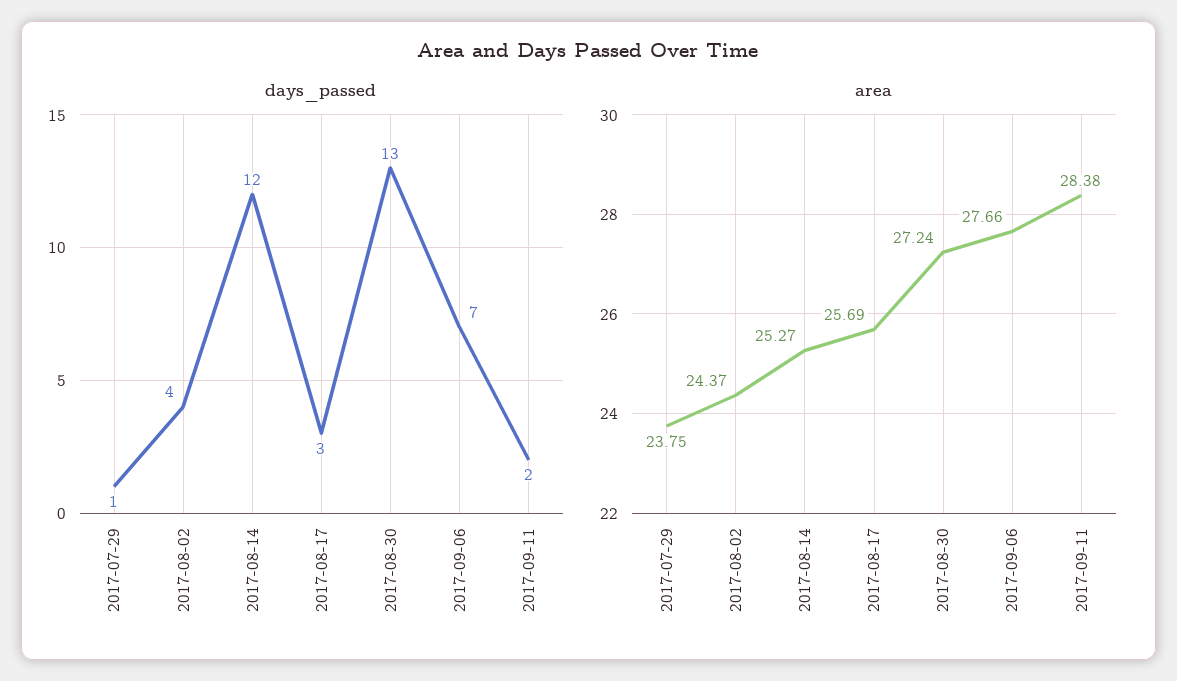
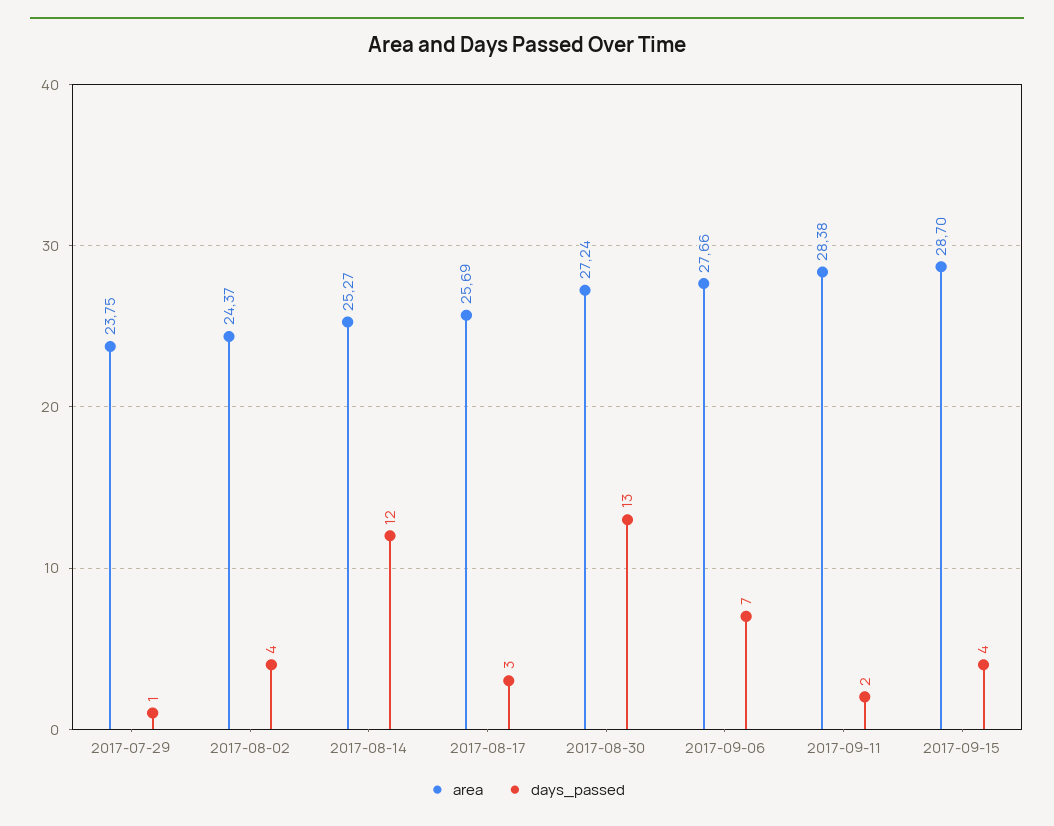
area, 2017-09-15: none -> 28.7
days_passed, 2017-09-15: none -> 4

